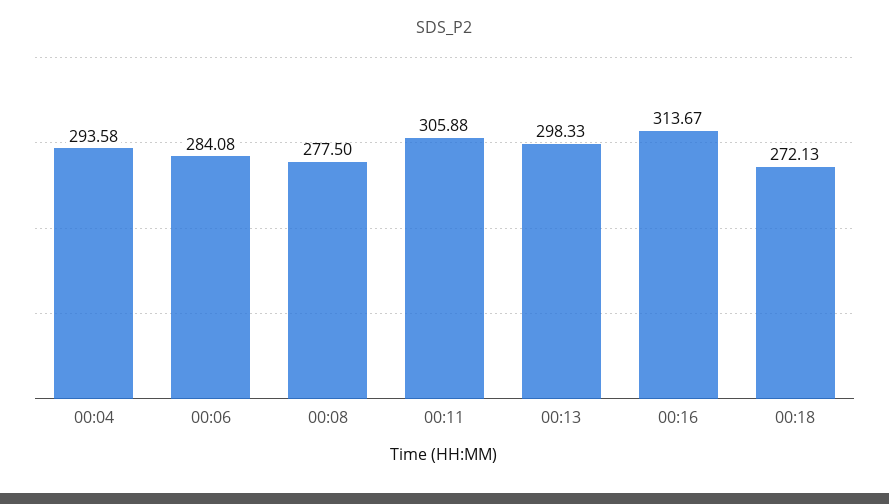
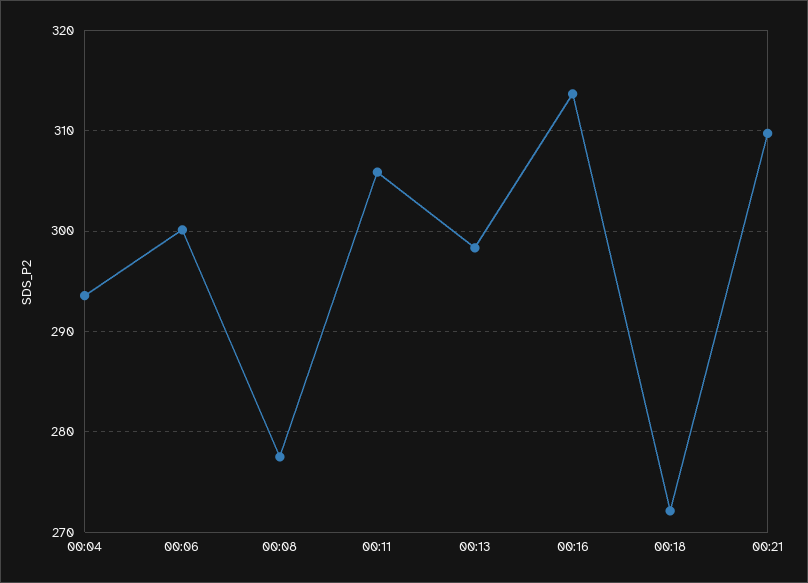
00:06: 284.08 -> 300
00:21: none -> 310

